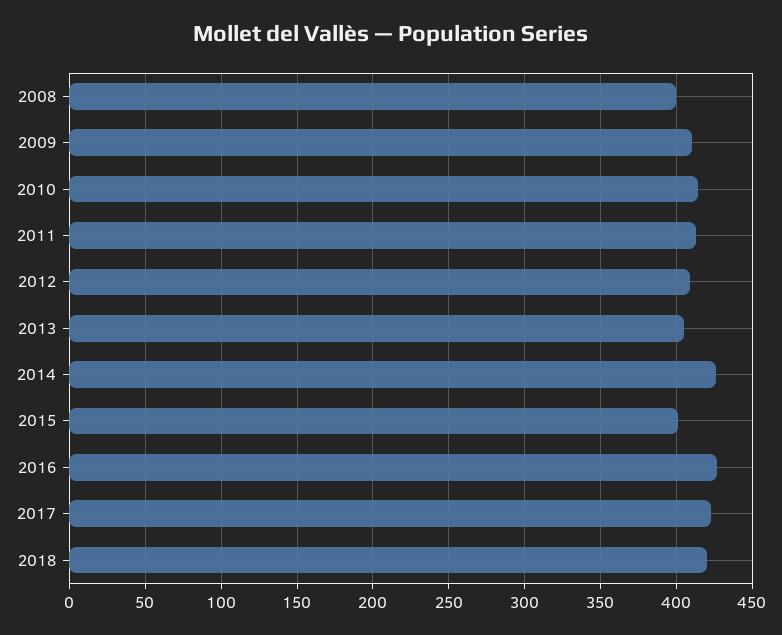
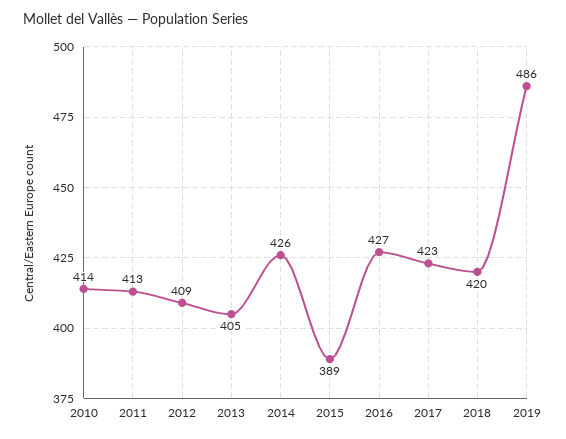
2008: 400 -> none
2009: 410 -> none
2015: 400 -> 389
2019: none -> 486

